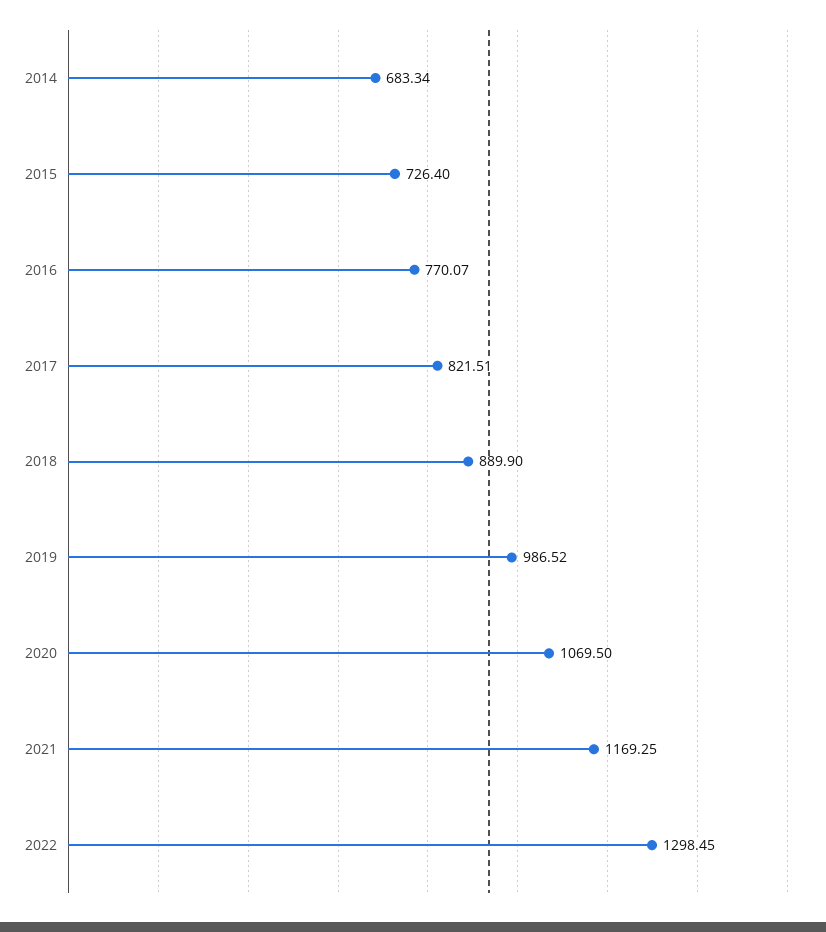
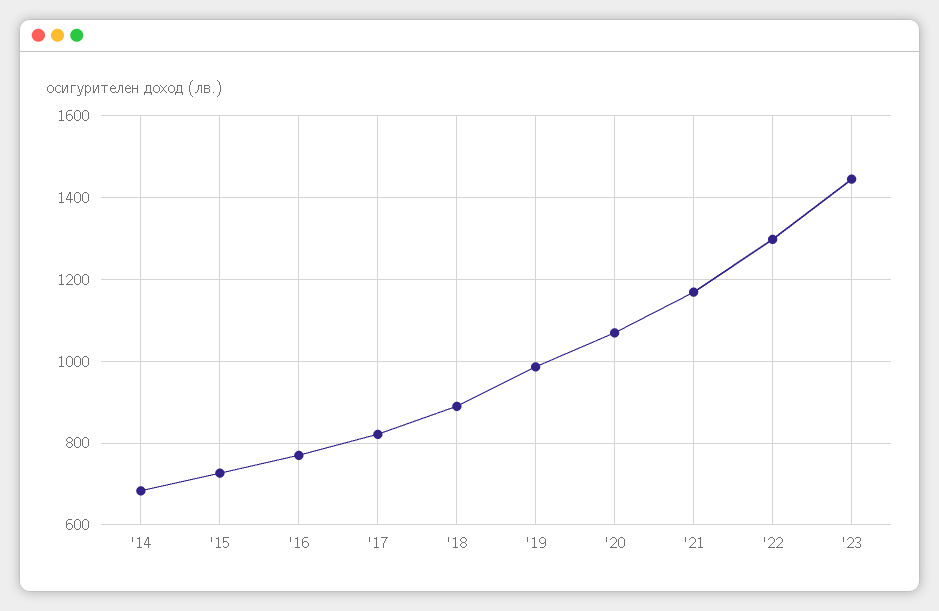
'23: none -> 1440

